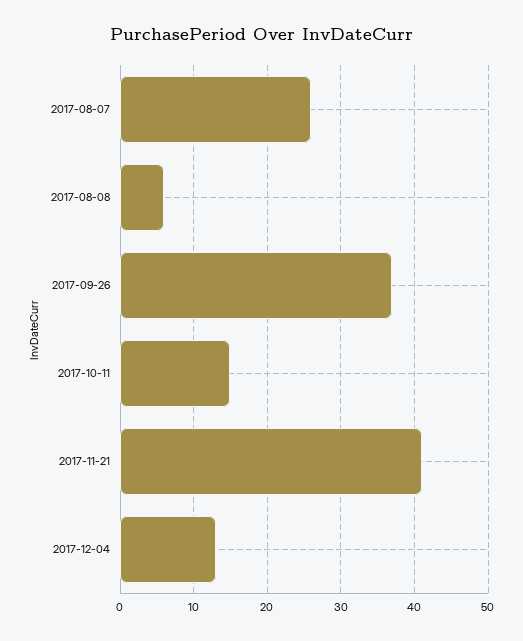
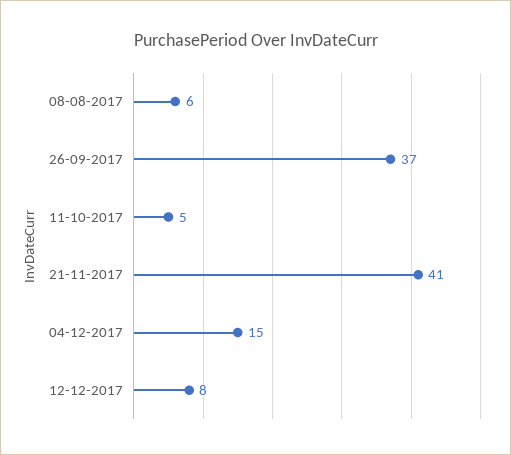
2017-08-07: 26 -> none
2017-10-11: 15 -> 5
2017-12-04: 13 -> 15
12-12-2017: none -> 8

